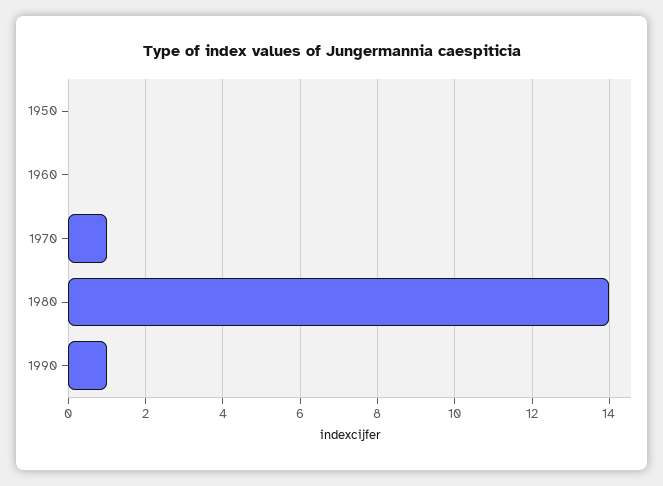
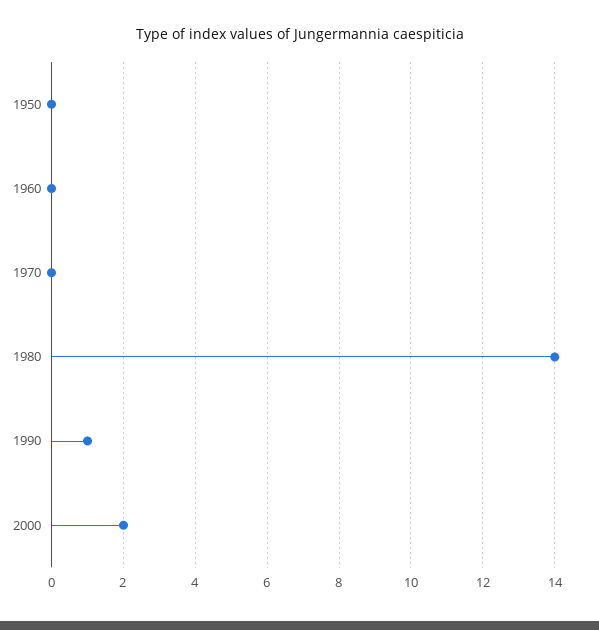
1970: 1 -> 0
2000: none -> 2

